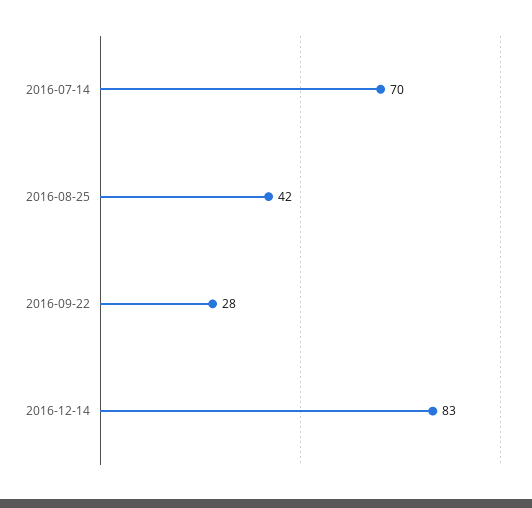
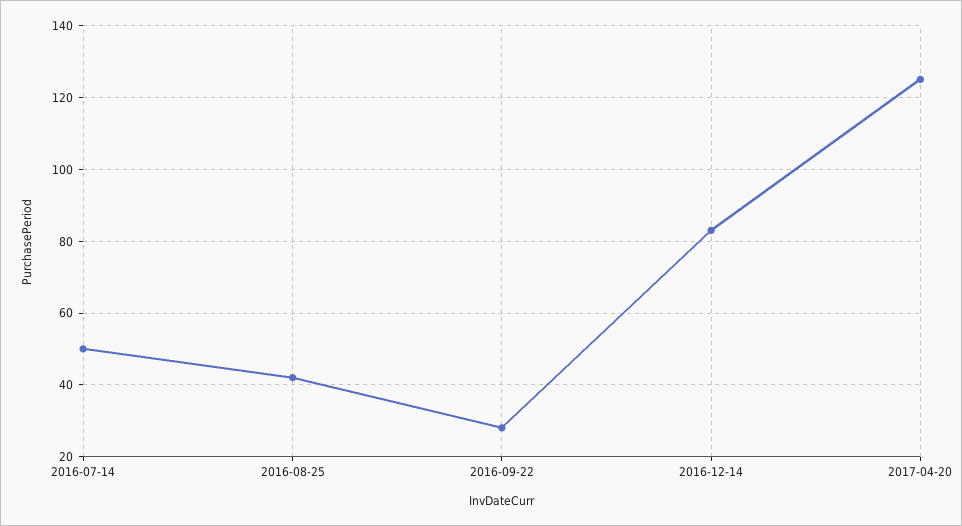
2016-07-14: 70 -> 50
2017-04-20: none -> 125

